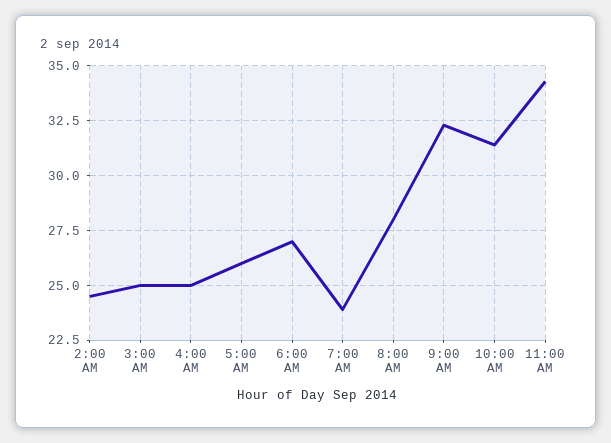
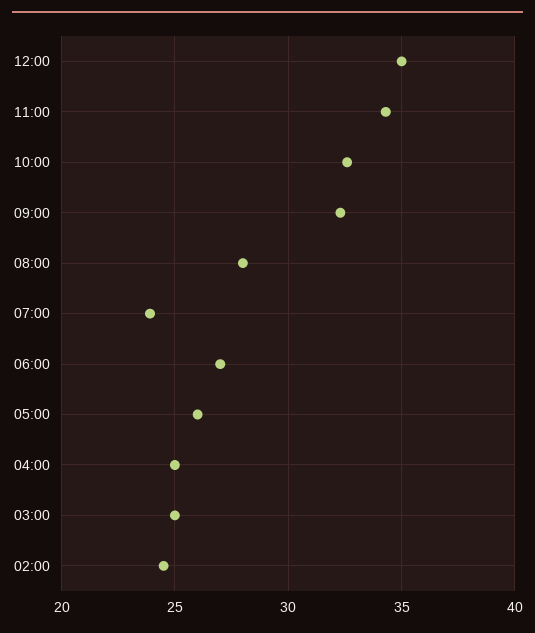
10:00 AM: 31.5 -> 32.5
12:00: none -> 35

